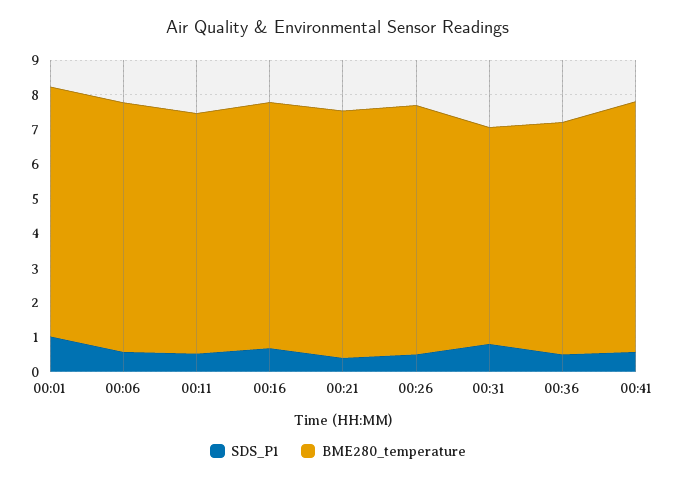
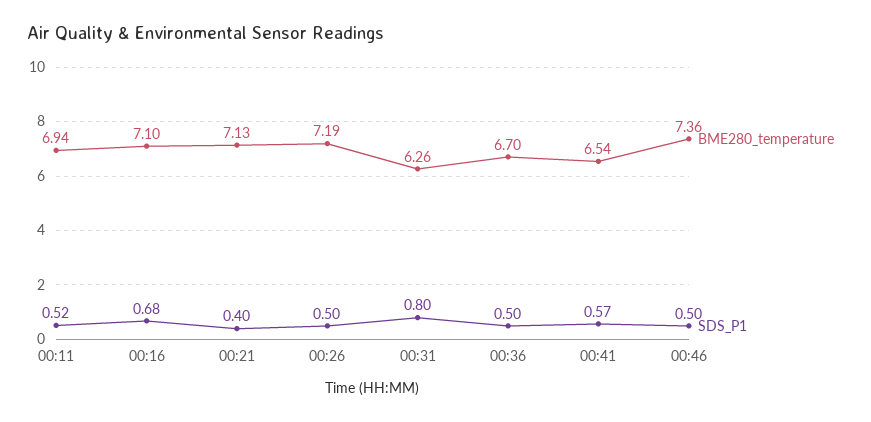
SDS_P1, 00:01: 1 -> none
BME280_temperature, 00:01: 7.25 -> none
SDS_P1, 00:06: 0.5 -> none
BME280_temperature, 00:06: 7.25 -> none
BME280_temperature, 00:41: 7.25 -> 6.54
BME280_temperature, 00:46: none -> 7.36
SDS_P1, 00:46: none -> 0.5

